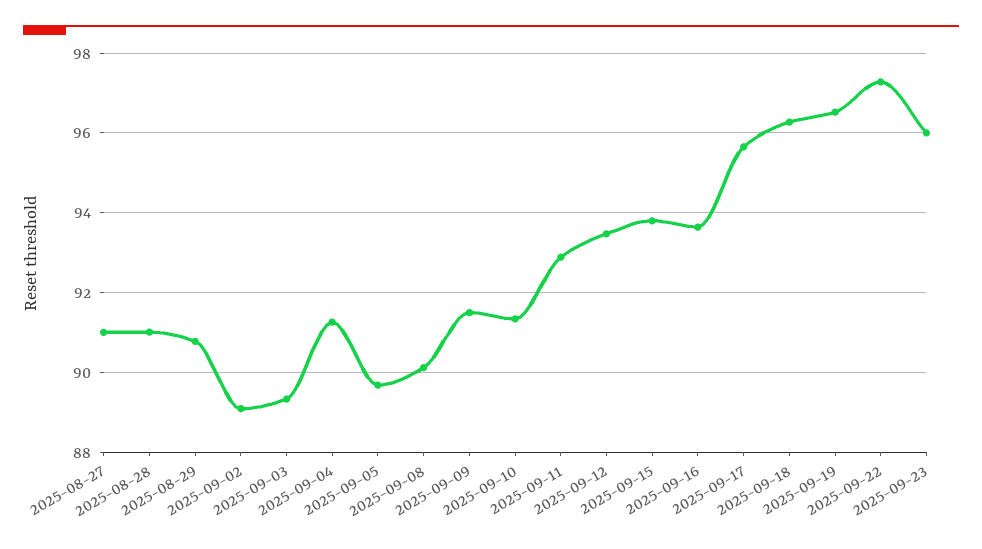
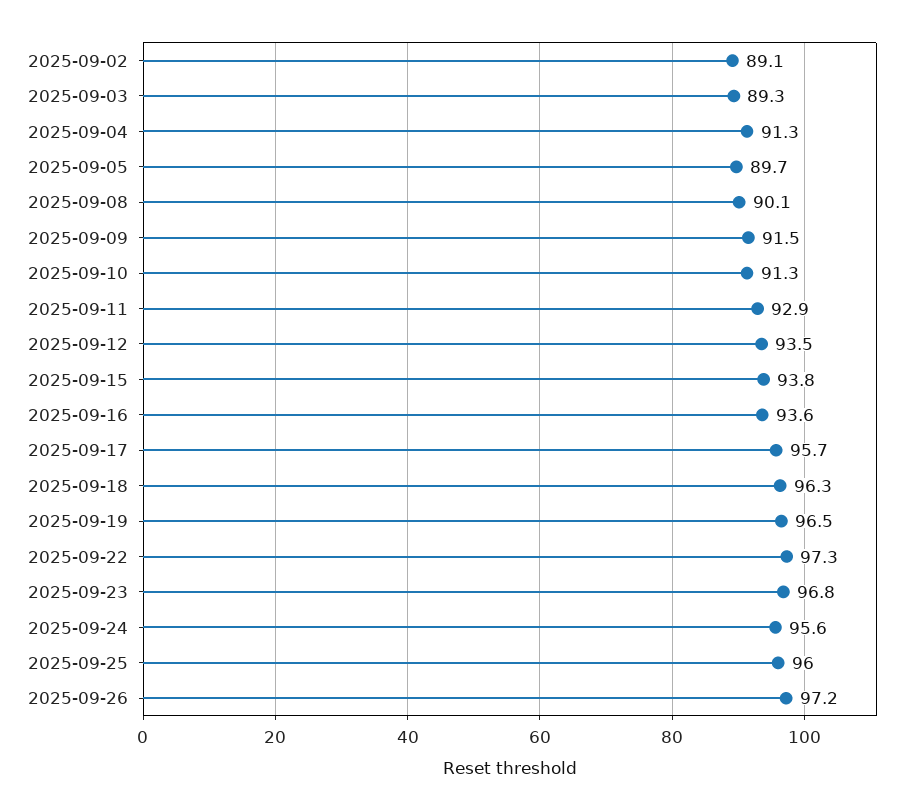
2025-08-27: 91 -> none
2025-08-28: 91 -> none
2025-08-29: 90.8 -> none
2025-09-23: 96 -> 96.8
2025-09-24: none -> 95.6
2025-09-25: none -> 96
2025-09-26: none -> 97.2

